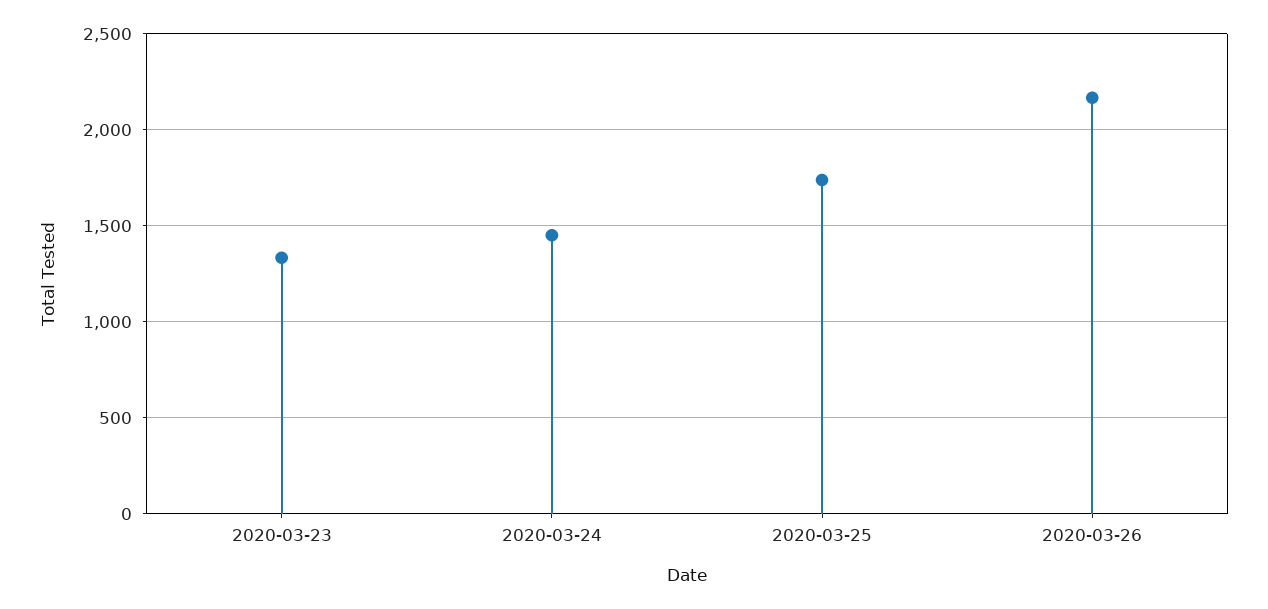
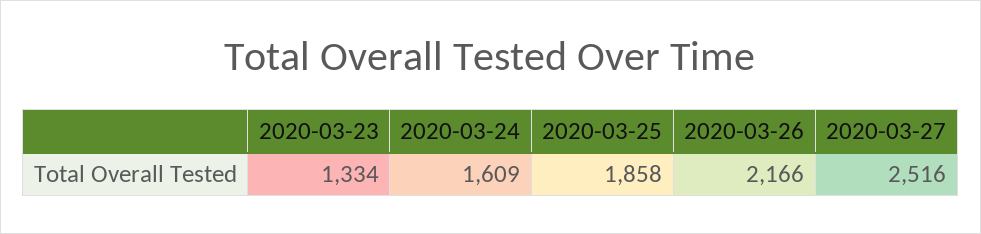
2020-03-24: 1450 -> 1609
2020-03-25: 1750 -> 1858
2020-03-27: none -> 2516

